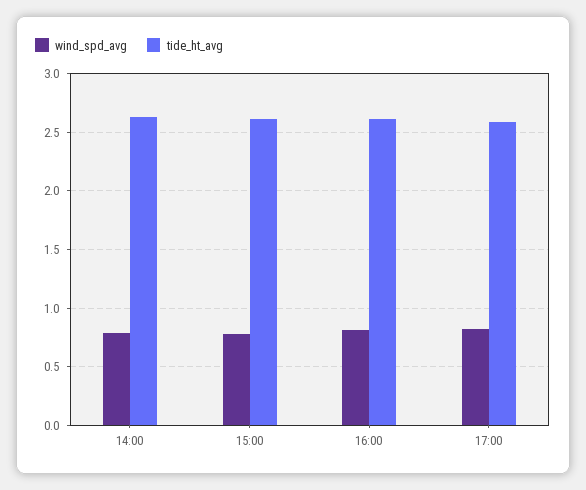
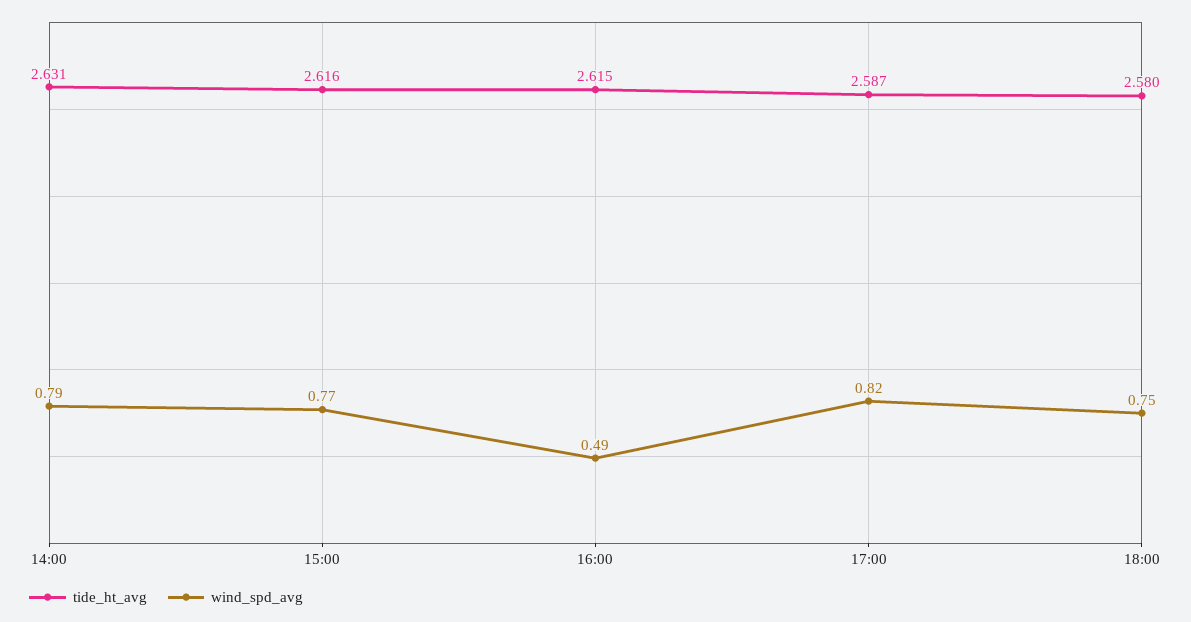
wind_spd_avg, 16:00: 0.8 -> 0.49
tide_ht_avg, 18:00: none -> 2.58
wind_spd_avg, 18:00: none -> 0.75

